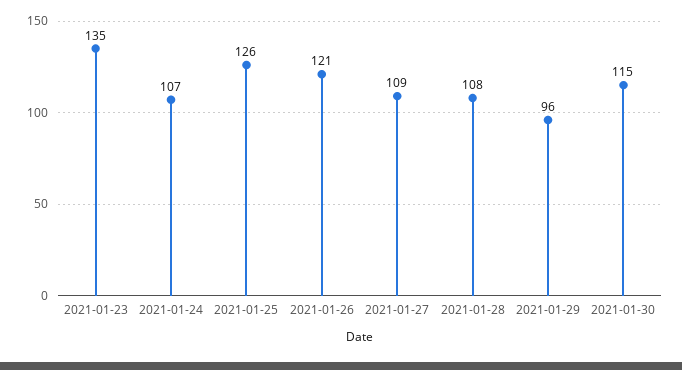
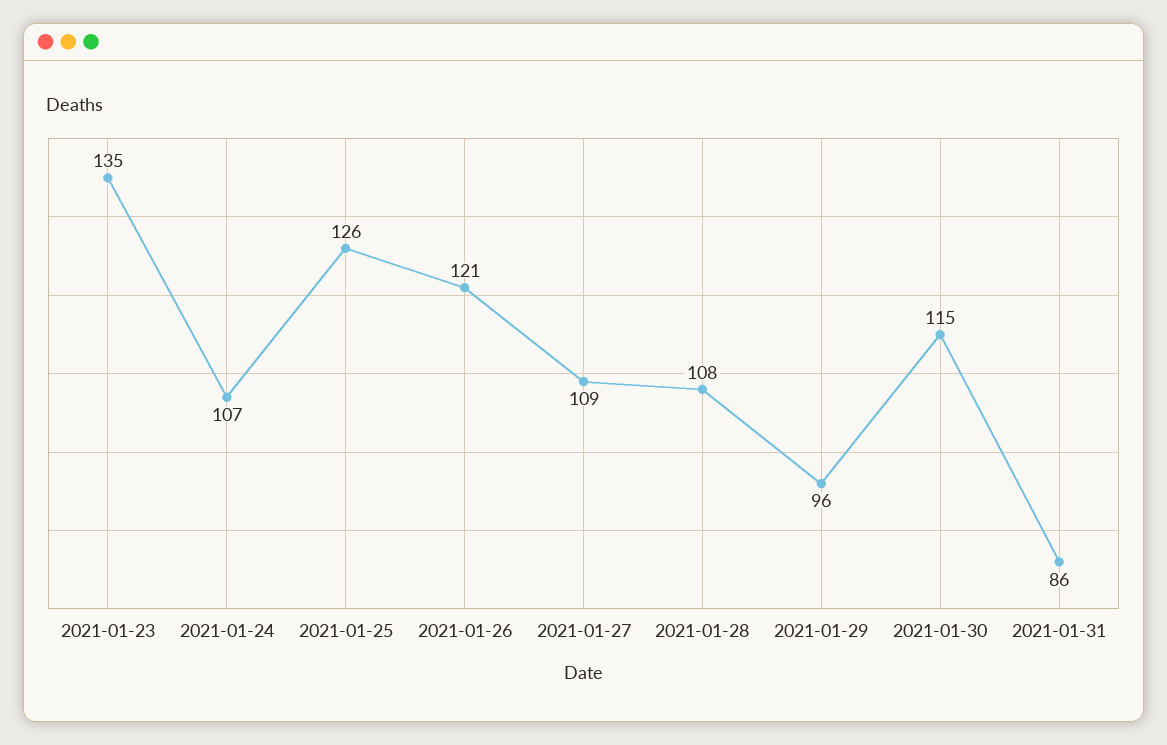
2021-01-31: none -> 86

